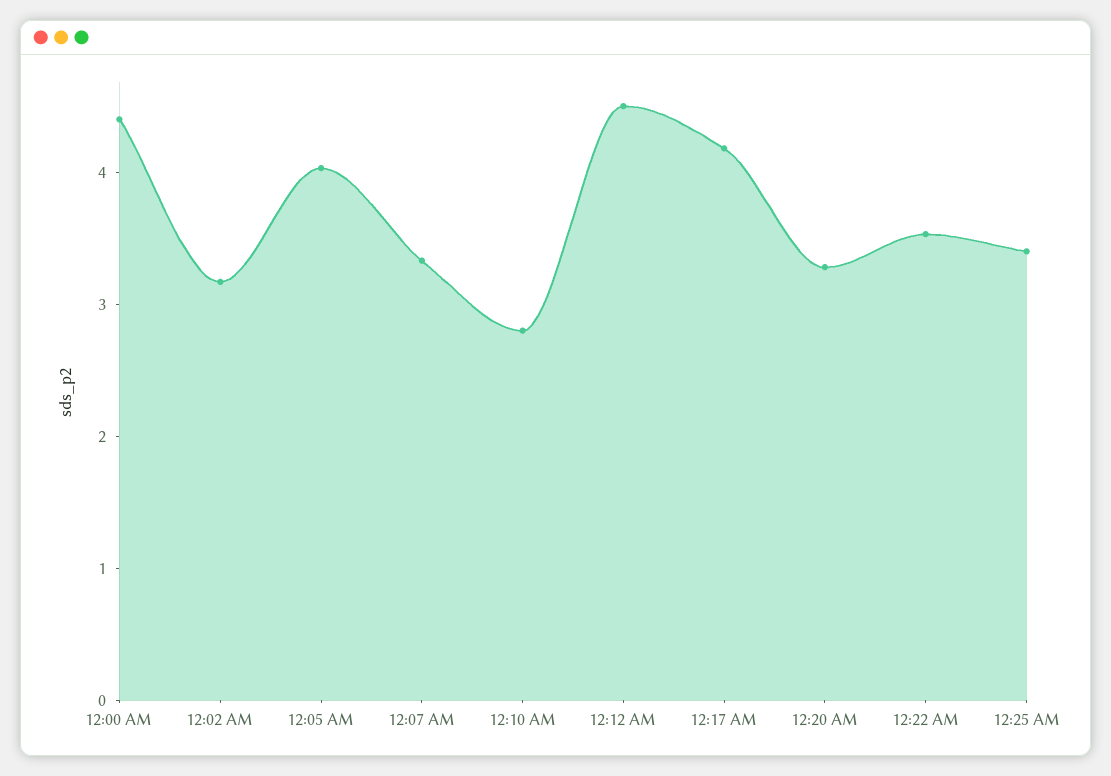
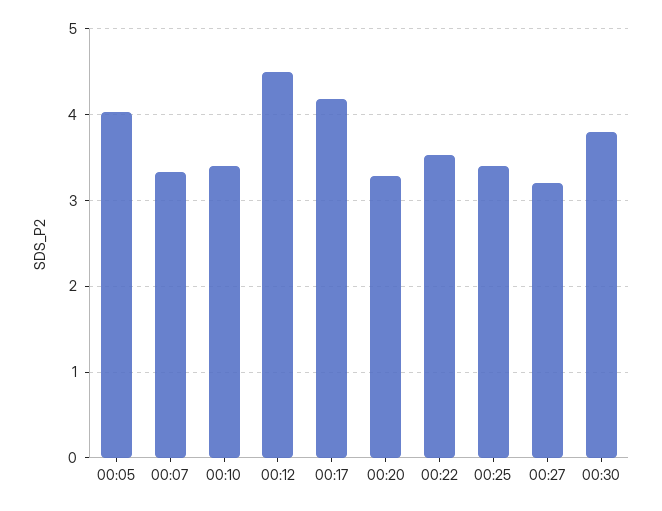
12:00 AM: 4.4 -> none
12:02 AM: 3.2 -> none
12:10 AM: 2.8 -> 3.4
00:27: none -> 3.2
00:30: none -> 3.8

